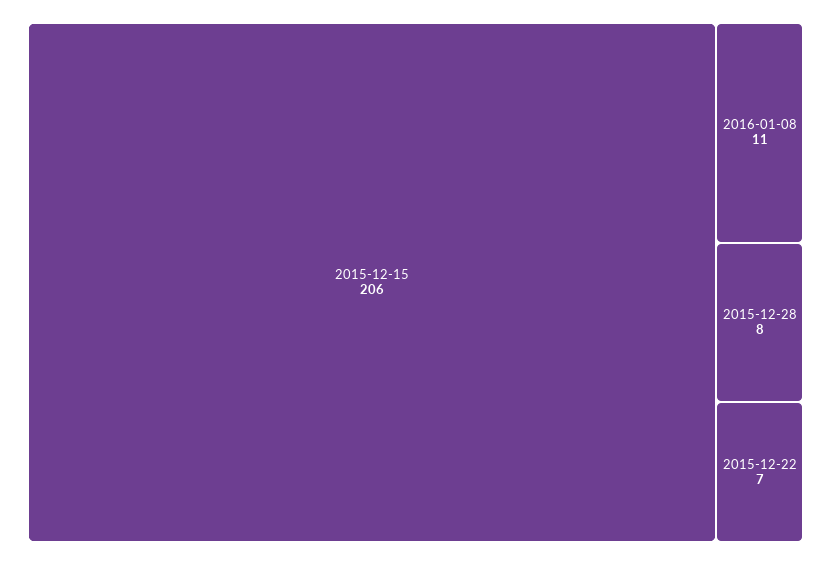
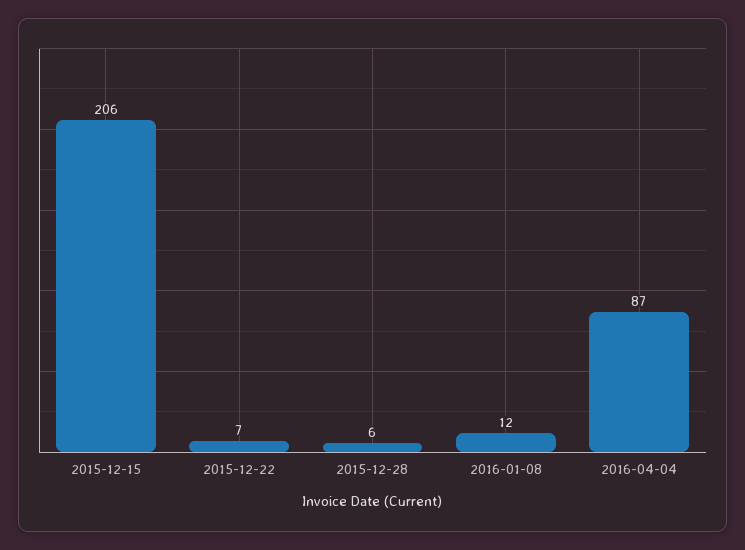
2016-01-08: 11 -> 12
2015-12-28: 8 -> 6
2016-04-04: none -> 87

